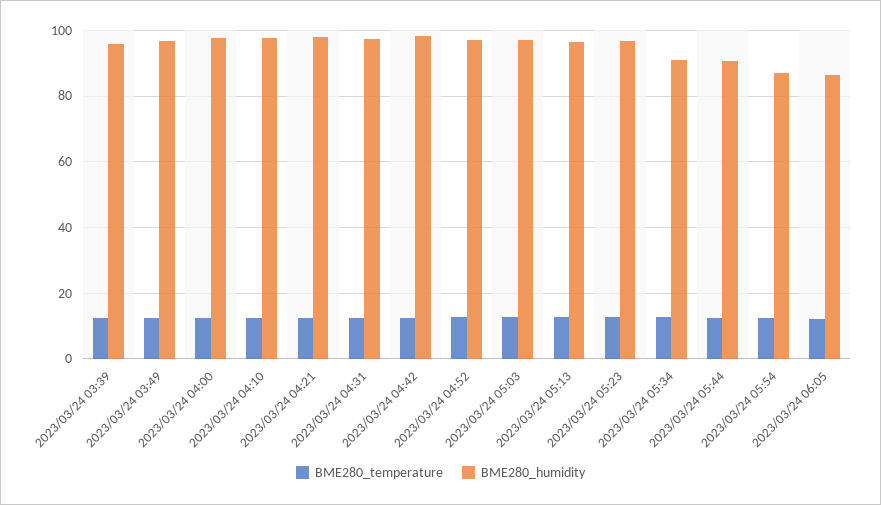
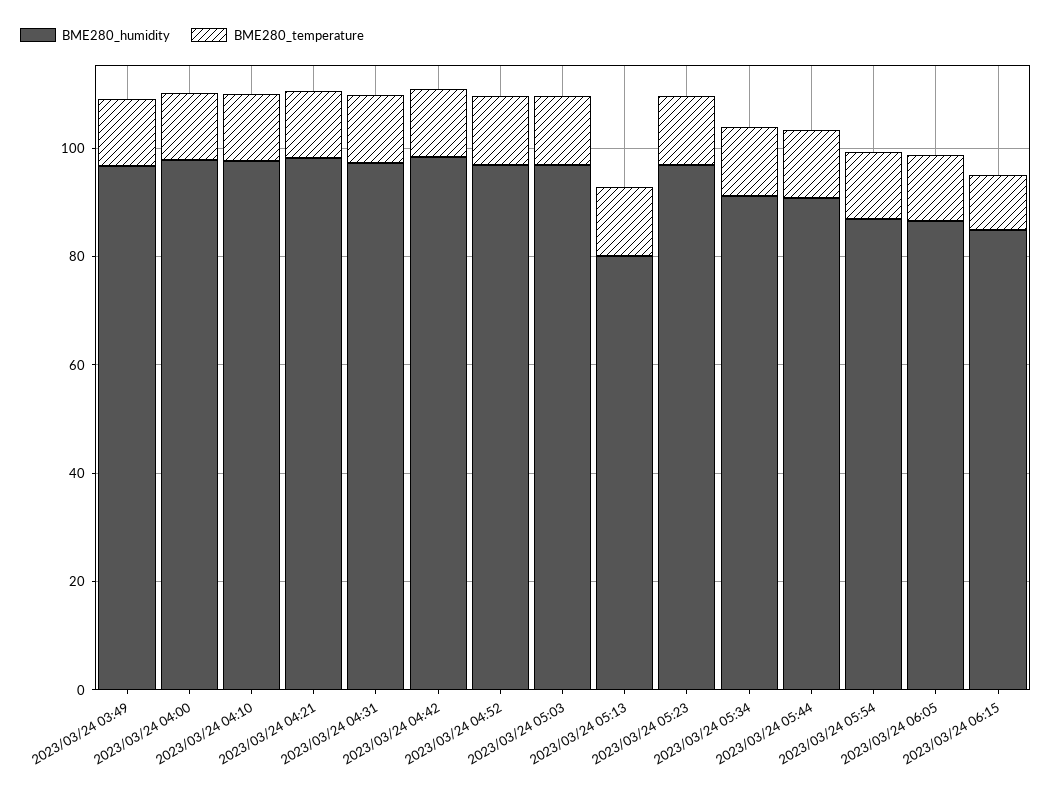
BME280_temperature, 2023/03/24 03:39: 12 -> none
BME280_humidity, 2023/03/24 03:39: 96 -> none
BME280_humidity, 2023/03/24 05:13: 96 -> 80
BME280_humidity, 2023/03/24 06:15: none -> 85
BME280_temperature, 2023/03/24 06:15: none -> 10

